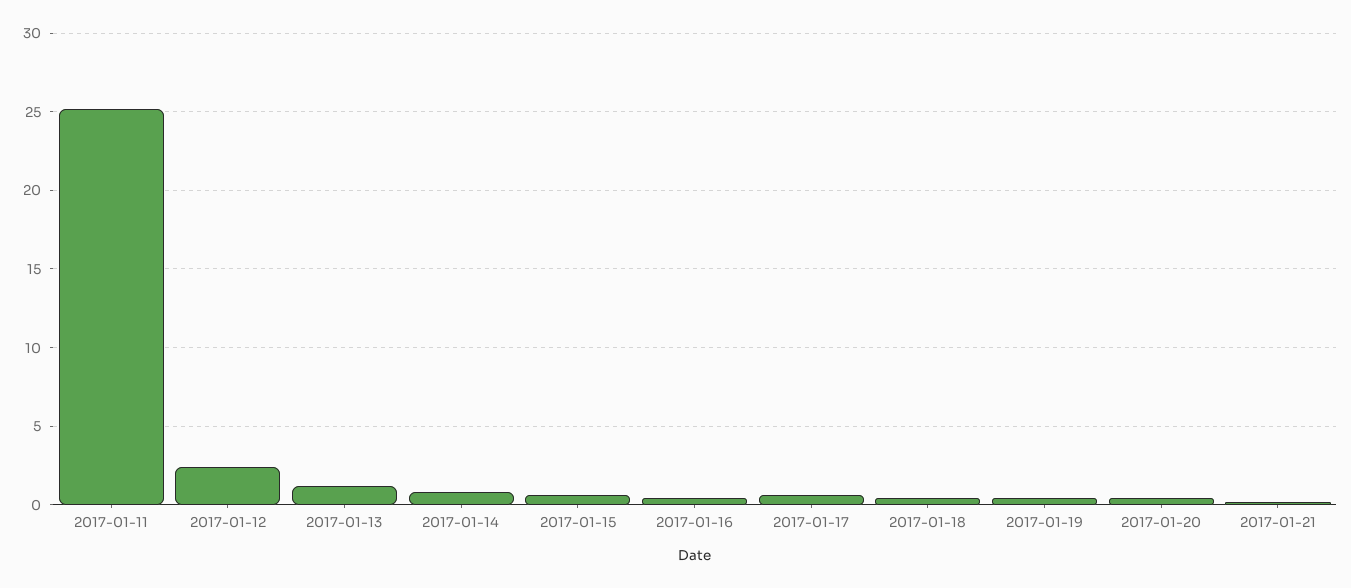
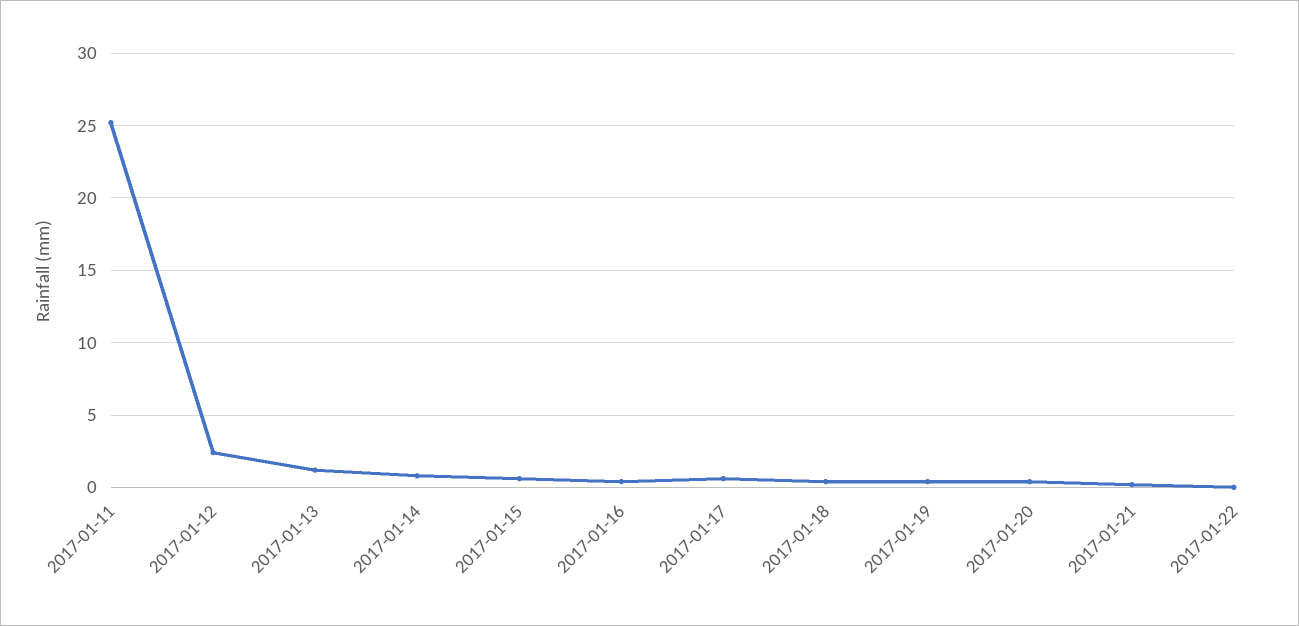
2017-01-22: none -> 0

